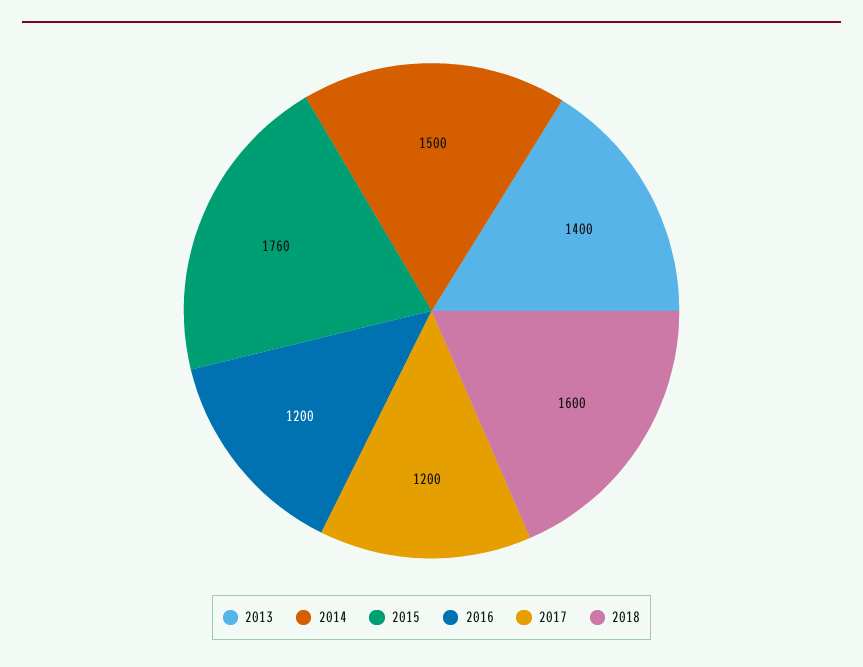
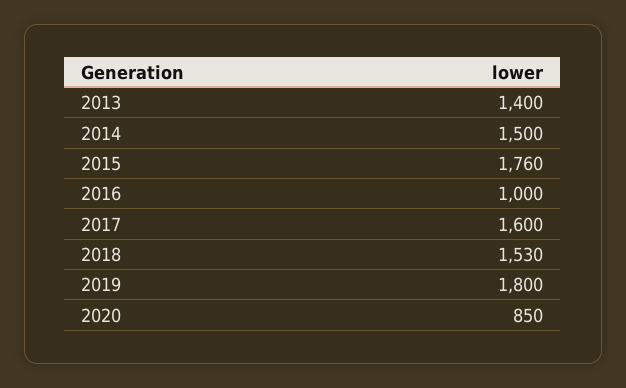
2016: 1200 -> 1000
2017: 1200 -> 1600
2018: 1600 -> 1530
2019: none -> 1800
2020: none -> 850

